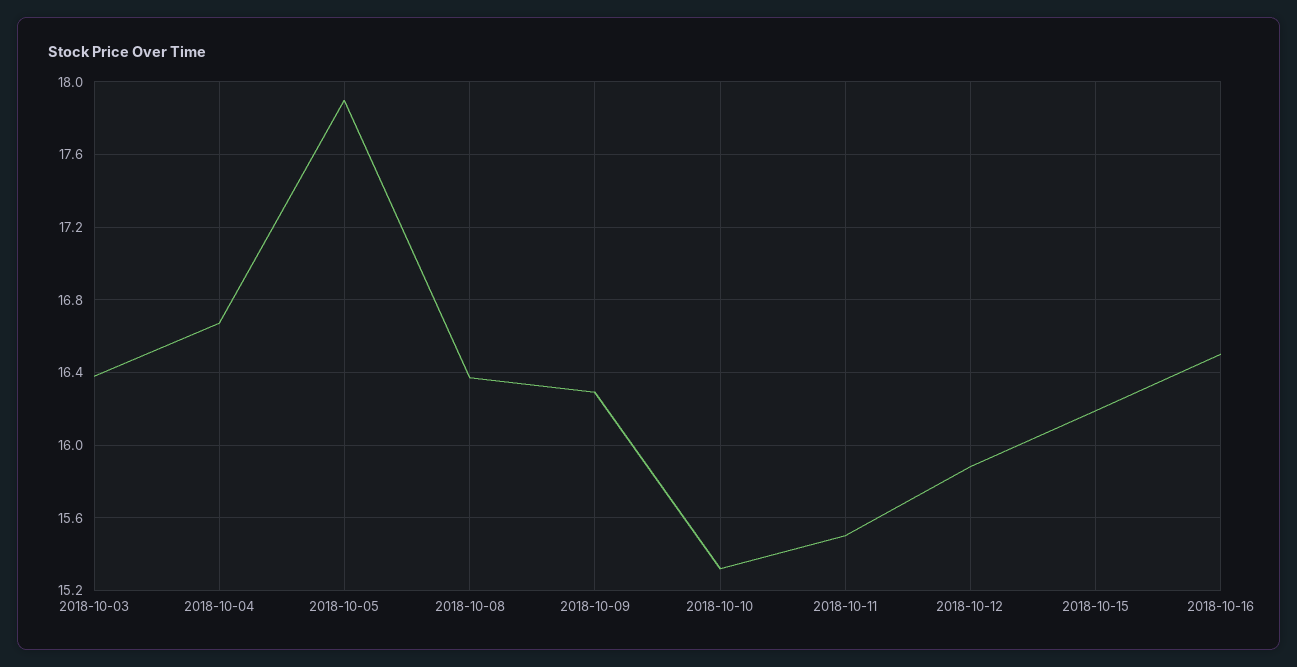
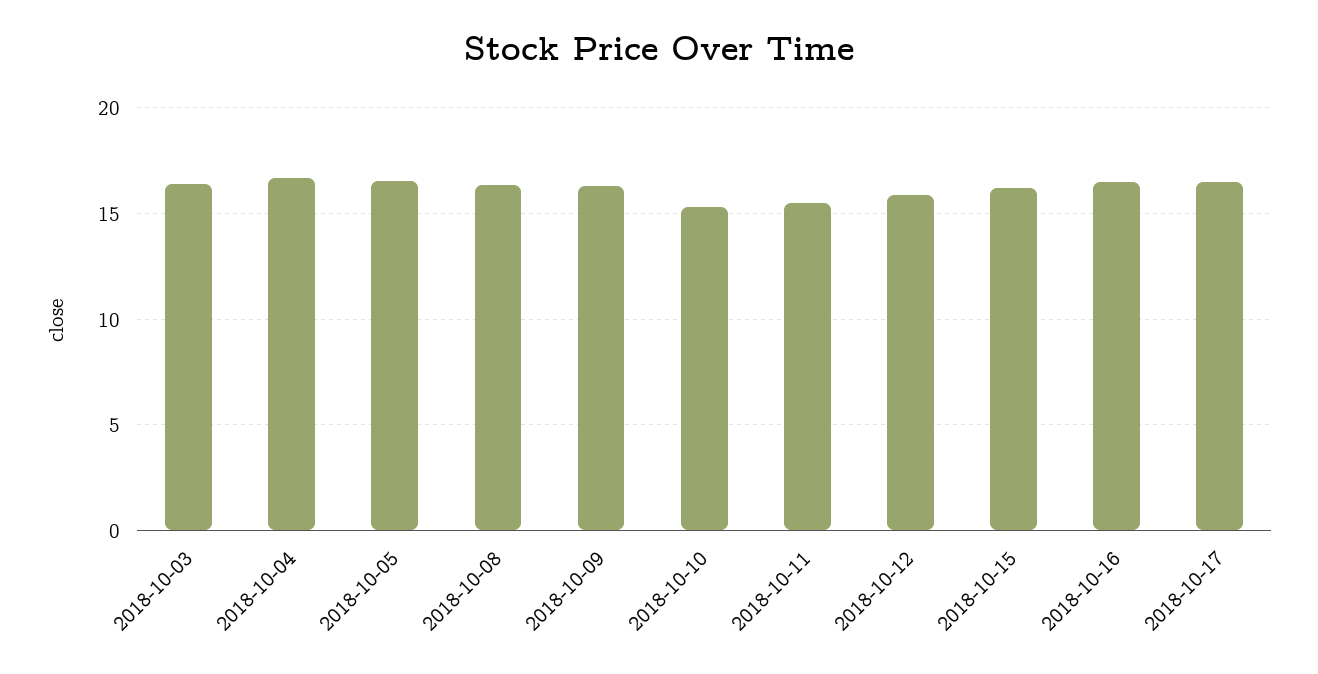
2018-10-05: 17.9 -> 16.5
2018-10-17: none -> 16.5

